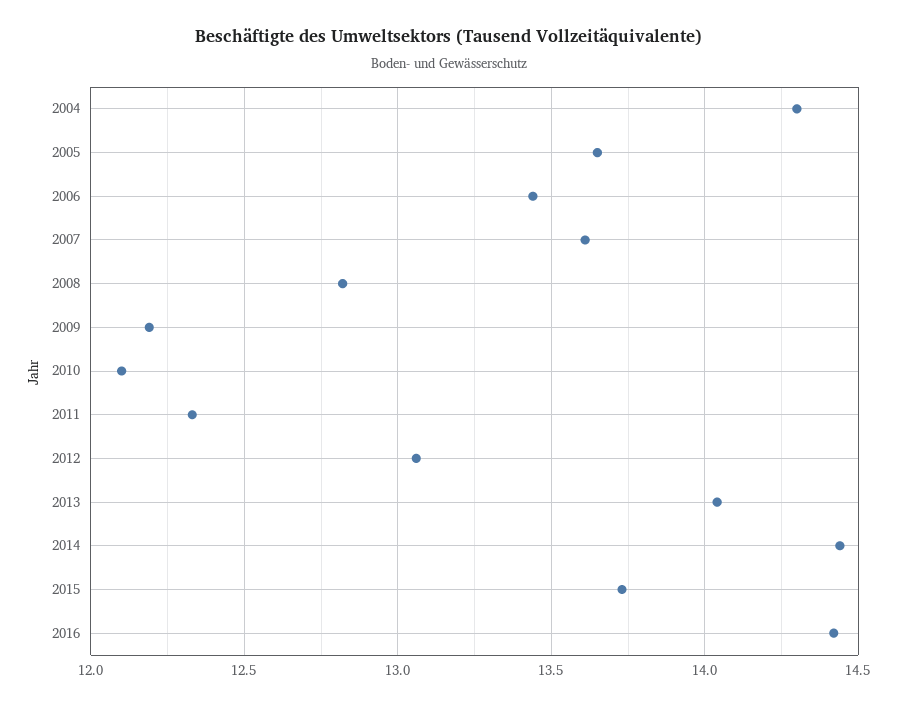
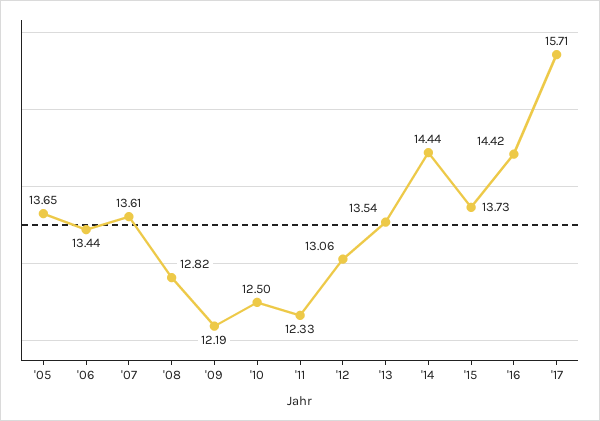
2004: 14.3 -> none
2010: 12.1 -> 12.5
2013: 14.05 -> 13.54
'17: none -> 15.71

